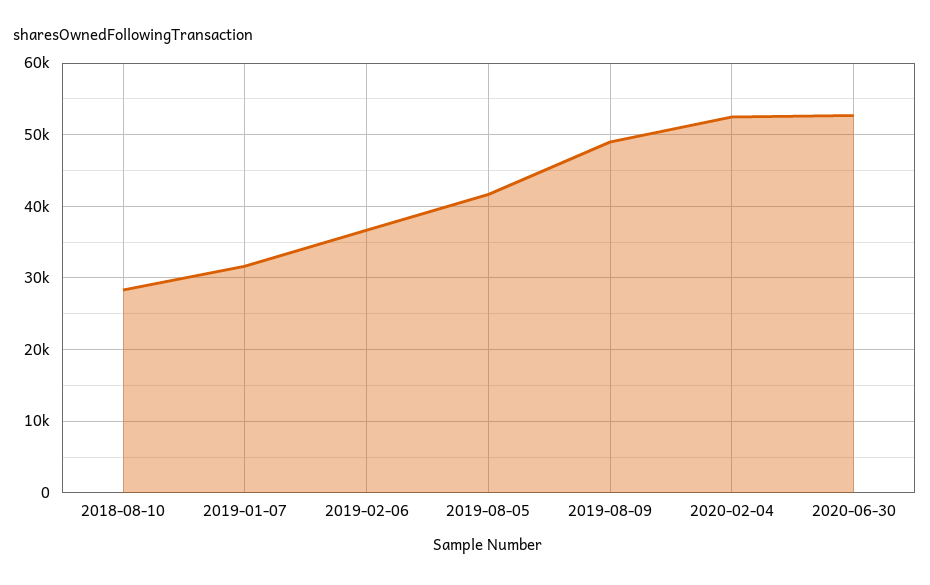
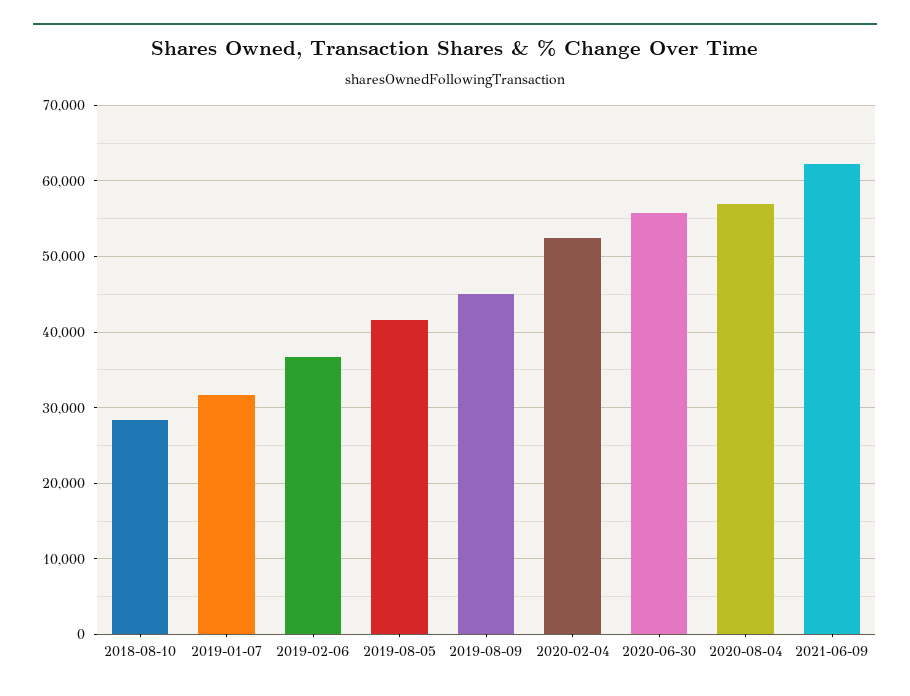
2019-08-09: 49000 -> 45000
2020-06-30: 53000 -> 56000
2020-08-04: none -> 57000
2021-06-09: none -> 62000

